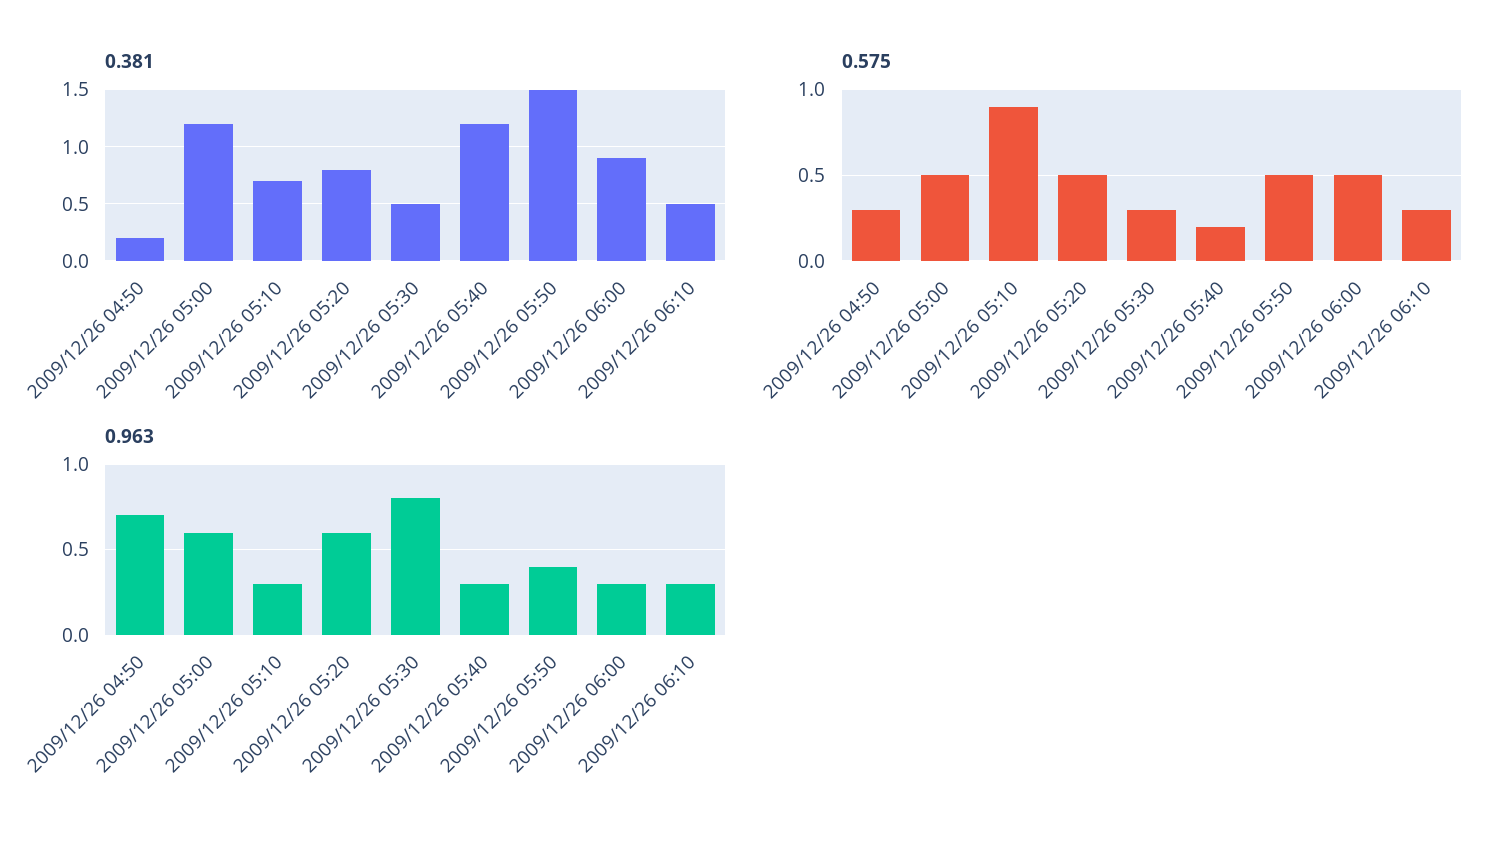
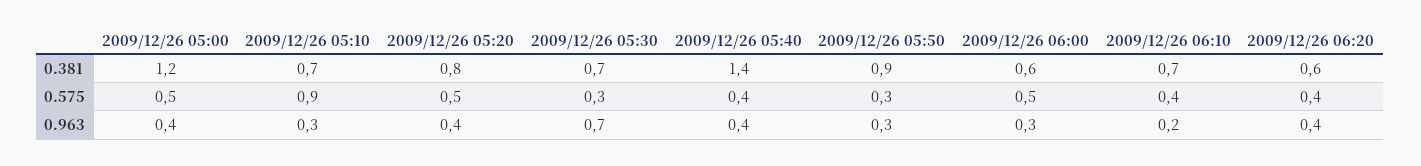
0.381, 2009/12/26 04:50: 0.2 -> none
0.381, 2009/12/26 05:30: 0.5 -> 0.7
0.381, 2009/12/26 05:40: 1.2 -> 1.4
0.381, 2009/12/26 05:50: 1.5 -> 0.9
0.381, 2009/12/26 06:00: 0.9 -> 0.6
0.381, 2009/12/26 06:10: 0.5 -> 0.7
0.575, 2009/12/26 04:50: 0.3 -> none
0.575, 2009/12/26 05:40: 0.2 -> 0.4
0.575, 2009/12/26 05:50: 0.5 -> 0.3
0.575, 2009/12/26 06:10: 0.3 -> 0.4
0.963, 2009/12/26 04:50: 0.7 -> none
0.963, 2009/12/26 05:00: 0.6 -> 0.4
0.963, 2009/12/26 05:20: 0.6 -> 0.4
0.963, 2009/12/26 05:30: 0.8 -> 0.7
0.963, 2009/12/26 05:40: 0.3 -> 0.4
0.963, 2009/12/26 05:50: 0.4 -> 0.3
0.963, 2009/12/26 06:10: 0.3 -> 0.2
0.381, 2009/12/26 06:20: none -> 0.6
0.575, 2009/12/26 06:20: none -> 0.4
0.963, 2009/12/26 06:20: none -> 0.4

